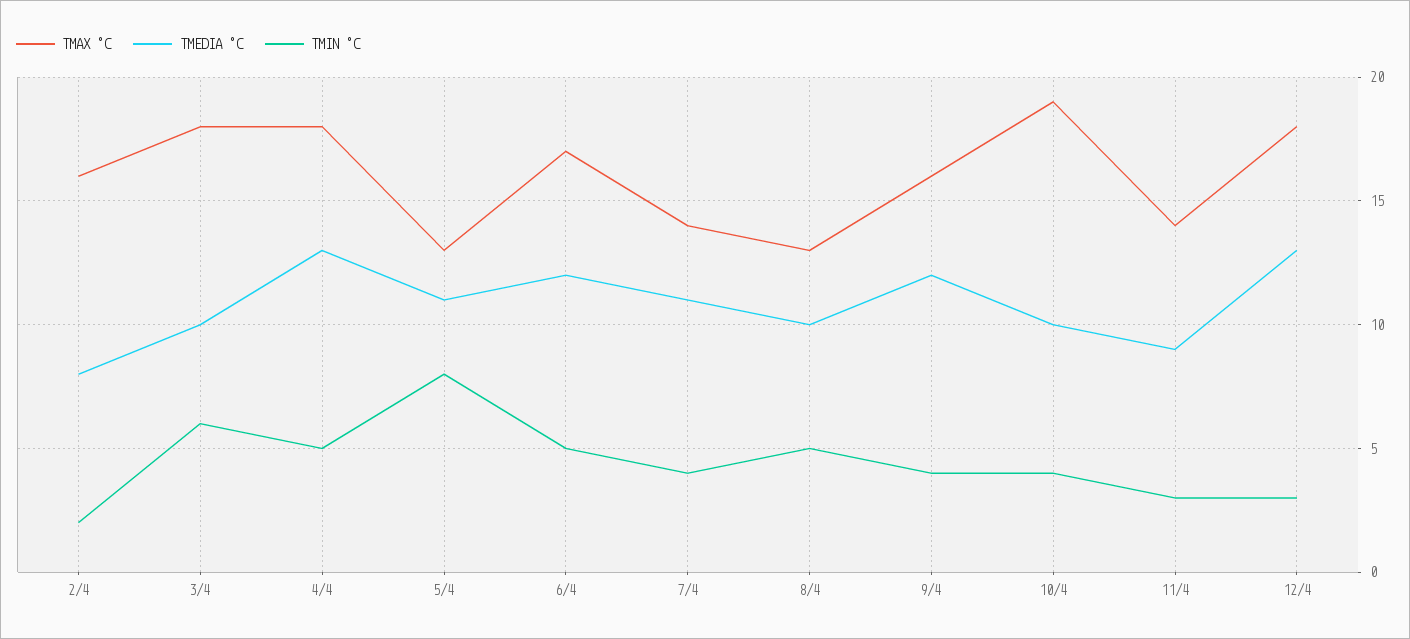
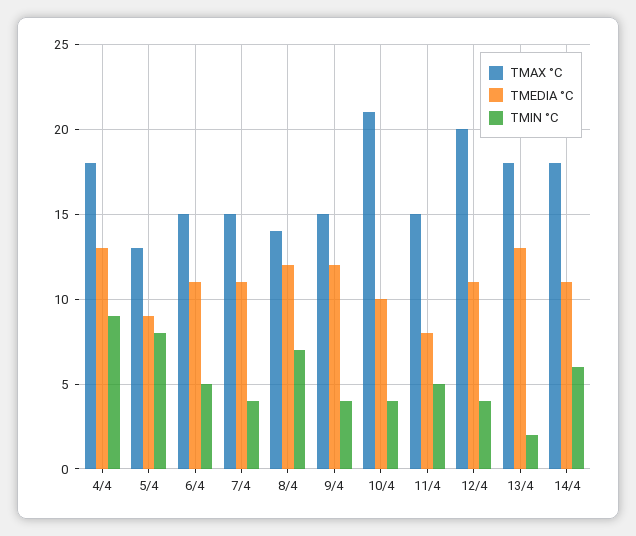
TMAX °C, 2/4: 16 -> none
TMEDIA °C, 2/4: 8 -> none
TMIN °C, 2/4: 2 -> none
TMAX °C, 3/4: 18 -> none
TMEDIA °C, 3/4: 10 -> none
TMIN °C, 3/4: 6 -> none
TMIN °C, 4/4: 5 -> 9
TMEDIA °C, 5/4: 11 -> 9
TMAX °C, 6/4: 17 -> 15
TMEDIA °C, 6/4: 12 -> 11
TMAX °C, 7/4: 14 -> 15
TMAX °C, 8/4: 13 -> 14
TMEDIA °C, 8/4: 10 -> 12
TMIN °C, 8/4: 5 -> 7
TMAX °C, 9/4: 16 -> 15
TMAX °C, 10/4: 19 -> 21
TMAX °C, 11/4: 14 -> 15
TMEDIA °C, 11/4: 9 -> 8
TMIN °C, 11/4: 3 -> 5
TMAX °C, 12/4: 18 -> 20
TMEDIA °C, 12/4: 13 -> 11
TMIN °C, 12/4: 3 -> 4
TMAX °C, 13/4: none -> 18
TMEDIA °C, 13/4: none -> 13
TMIN °C, 13/4: none -> 2
TMAX °C, 14/4: none -> 18
TMEDIA °C, 14/4: none -> 11
TMIN °C, 14/4: none -> 6

